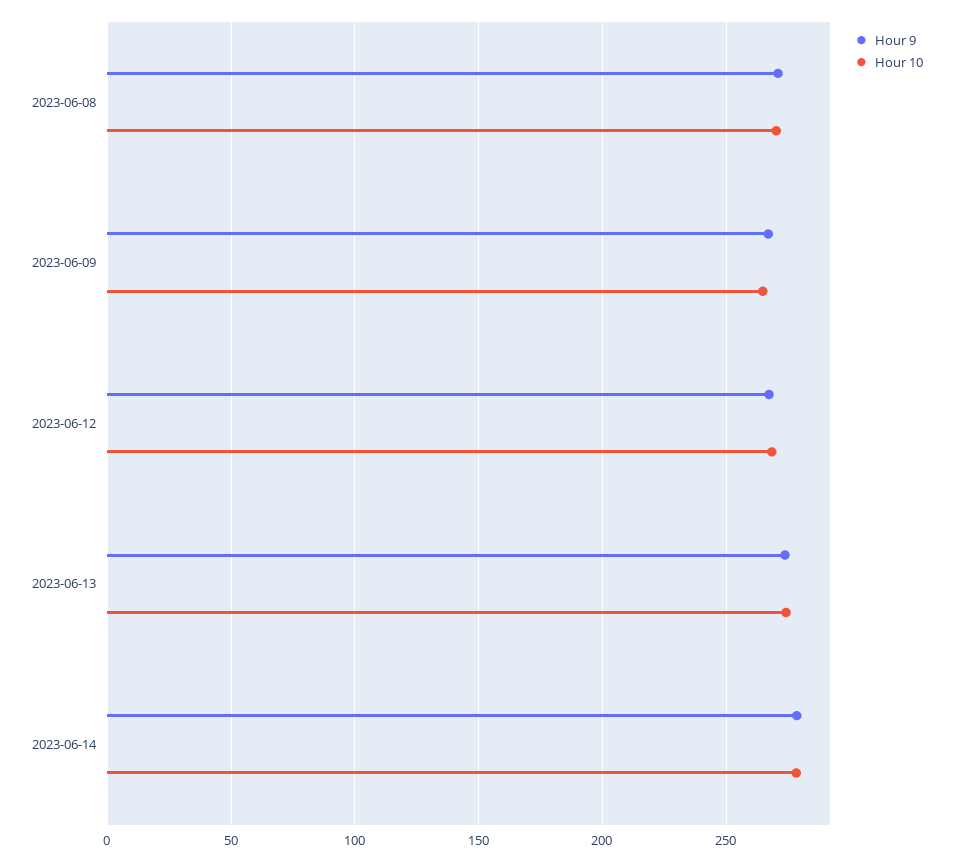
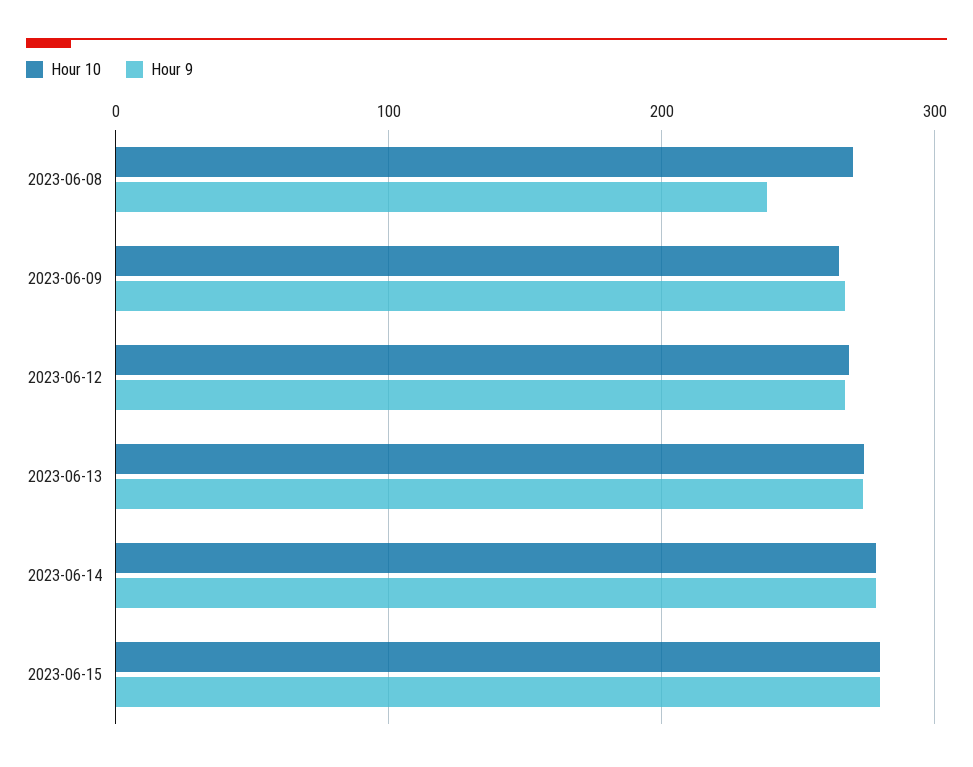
Hour 9, 2023-06-08: 270 -> 240
Hour 10, 2023-06-15: none -> 280
Hour 9, 2023-06-15: none -> 280

